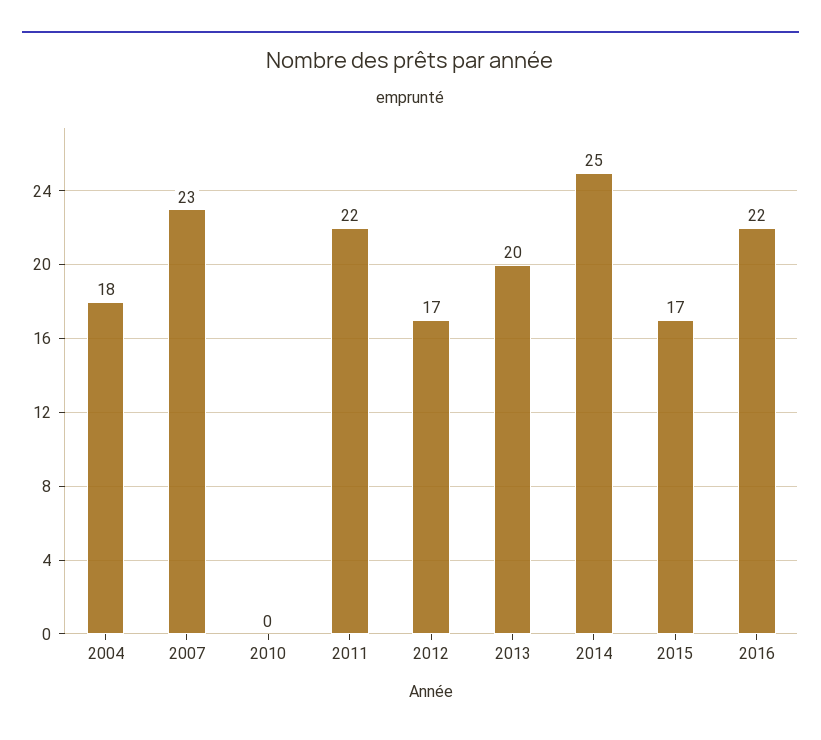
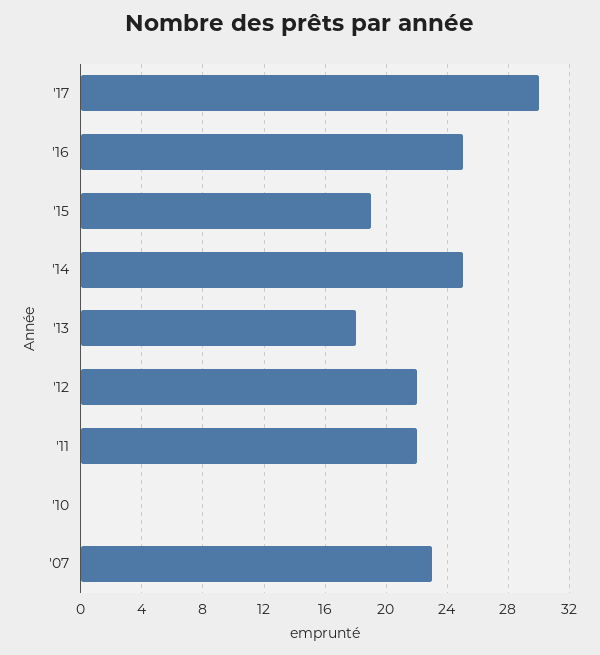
2004: 18 -> none
2012: 17 -> 22
2013: 20 -> 18
2015: 17 -> 19
2016: 22 -> 25
'17: none -> 30

